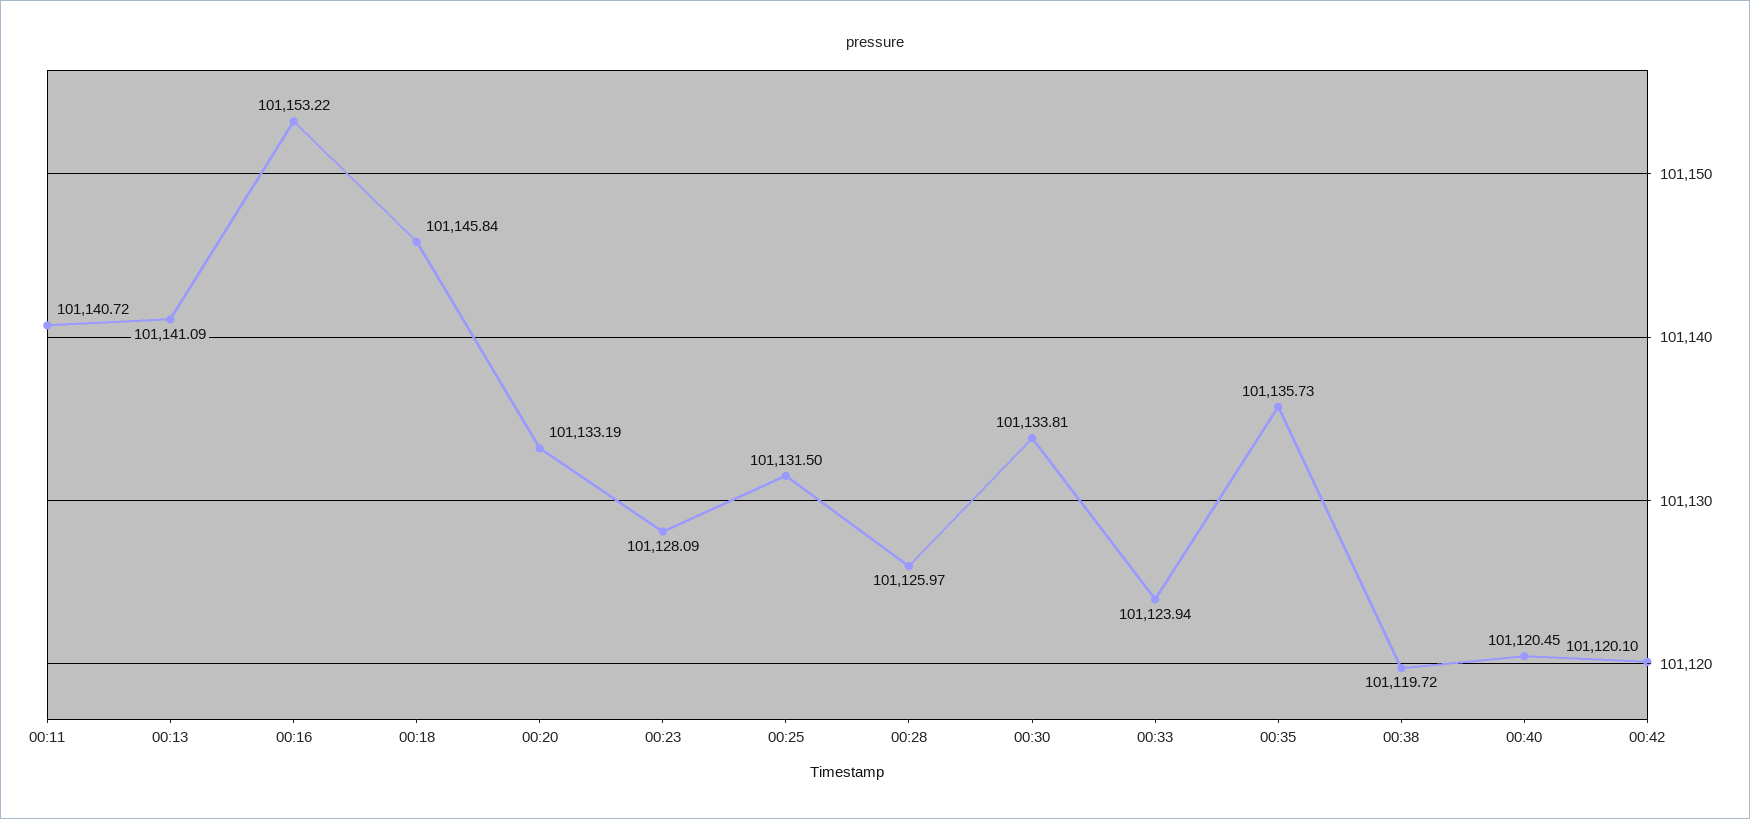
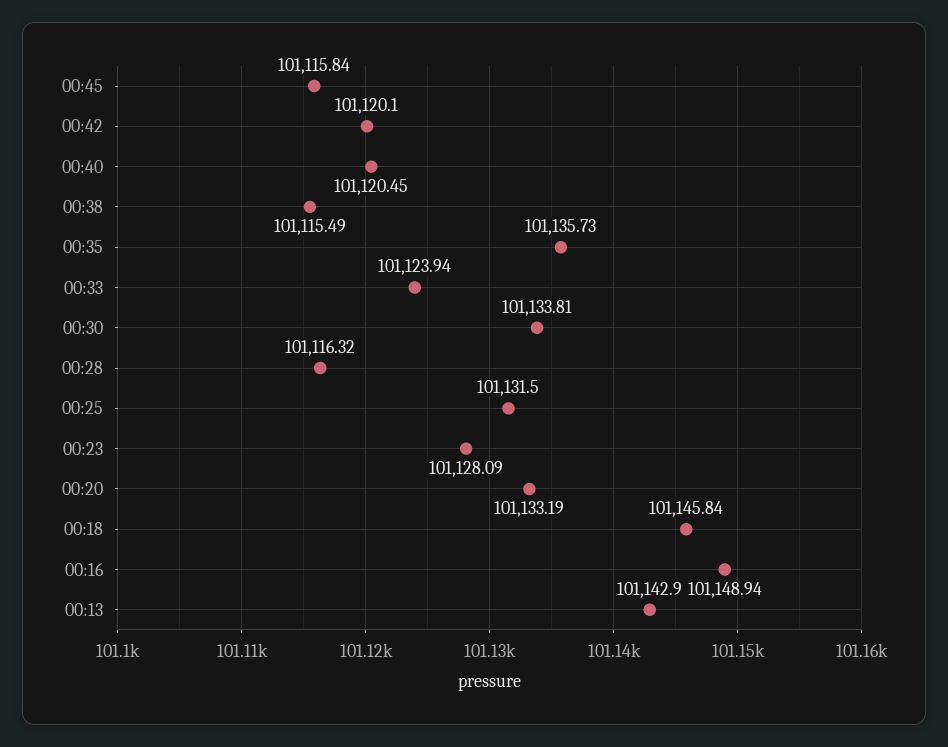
00:11: 101140.72 -> none
00:13: 101141.09 -> 101142.9
00:16: 101153.22 -> 101148.94
00:28: 101125.97 -> 101116.32
00:38: 101119.72 -> 101115.49
00:45: none -> 101115.84

